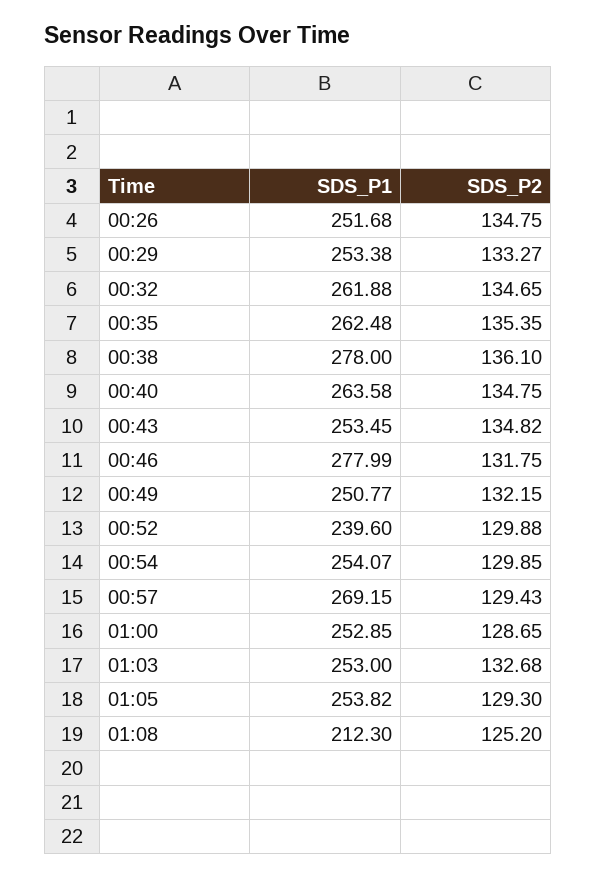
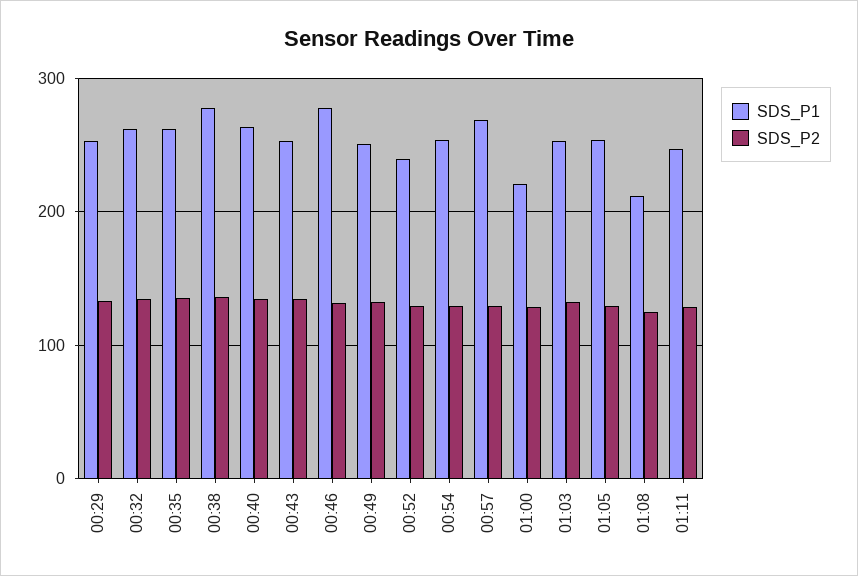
SDS_P1, 00:26: 251.68 -> none
SDS_P2, 00:26: 134.75 -> none
SDS_P1, 01:00: 252.85 -> 220
SDS_P1, 01:11: none -> 250
SDS_P2, 01:11: none -> 130

